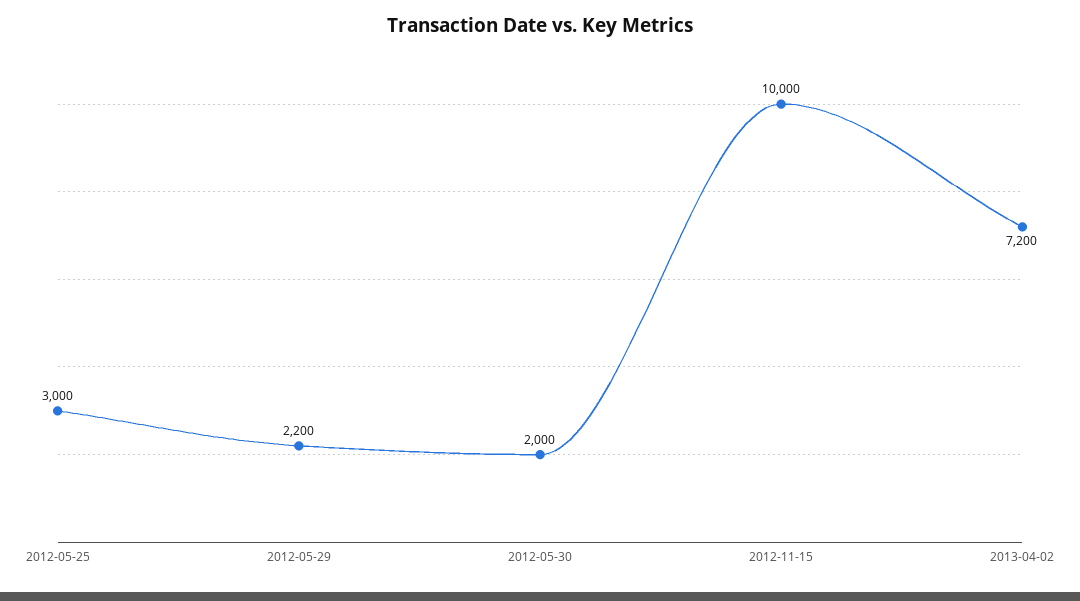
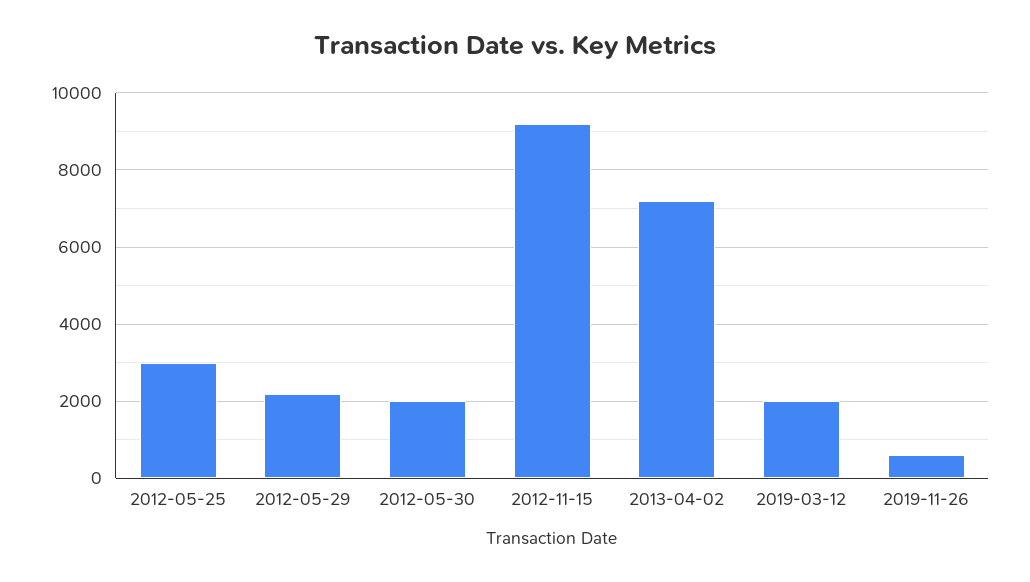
2012-11-15: 10000 -> 9200
2019-03-12: none -> 2000
2019-11-26: none -> 600

